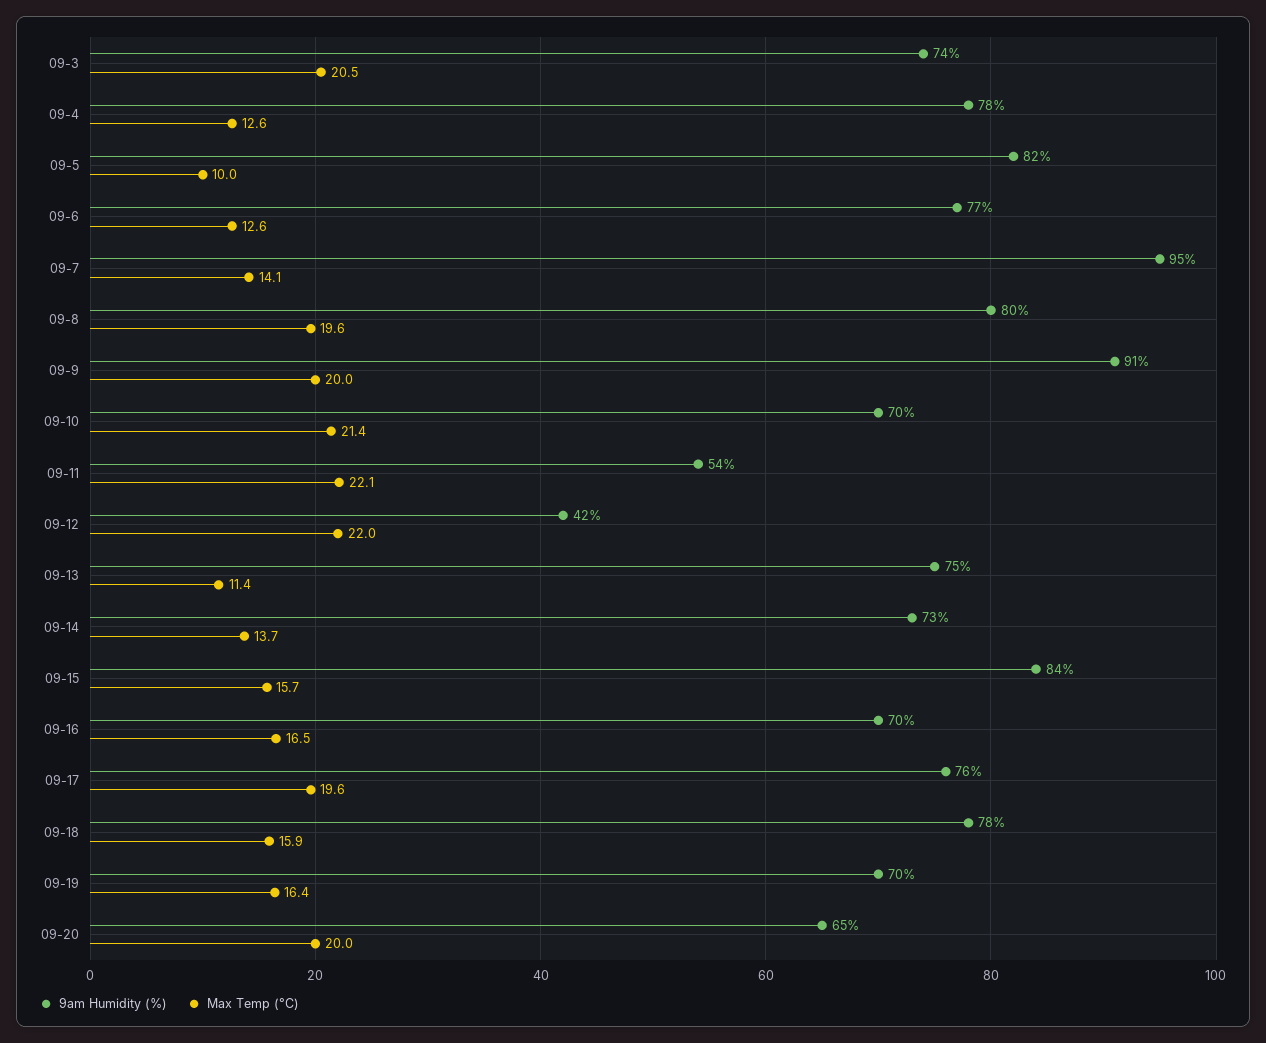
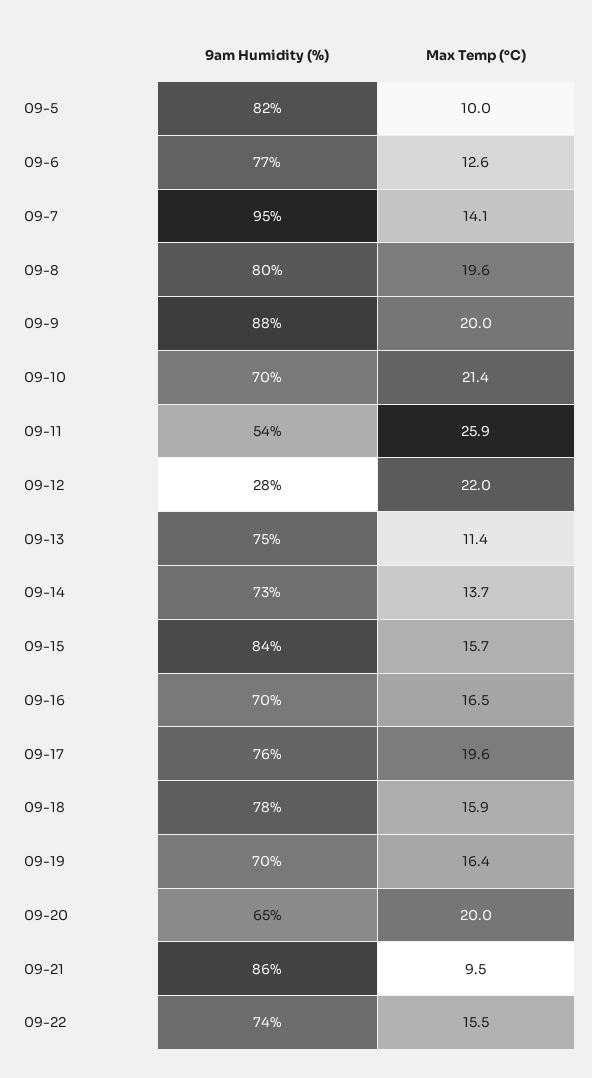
9am Humidity (%), 09-3: 74 -> none
Max Temp (°C), 09-3: 20.5 -> none
9am Humidity (%), 09-4: 78 -> none
Max Temp (°C), 09-4: 12.6 -> none
9am Humidity (%), 09-9: 91 -> 88
Max Temp (°C), 09-11: 22.1 -> 25.9
9am Humidity (%), 09-12: 42 -> 28
9am Humidity (%), 09-21: none -> 86
Max Temp (°C), 09-21: none -> 9.5
9am Humidity (%), 09-22: none -> 74
Max Temp (°C), 09-22: none -> 15.5

